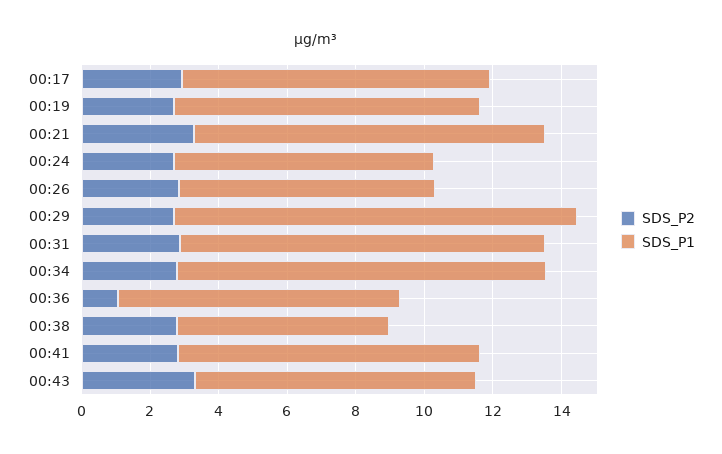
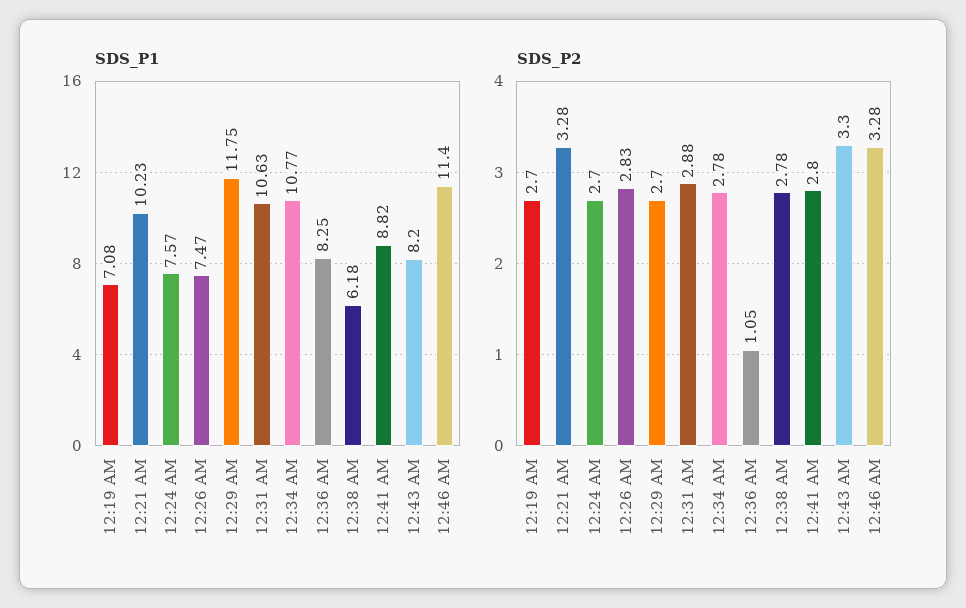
SDS_P2, 00:17: 3 -> none
SDS_P1, 00:17: 9 -> none
SDS_P1, 00:19: 9 -> 7.08
SDS_P1, 12:46 AM: none -> 11.4
SDS_P2, 12:46 AM: none -> 3.28

